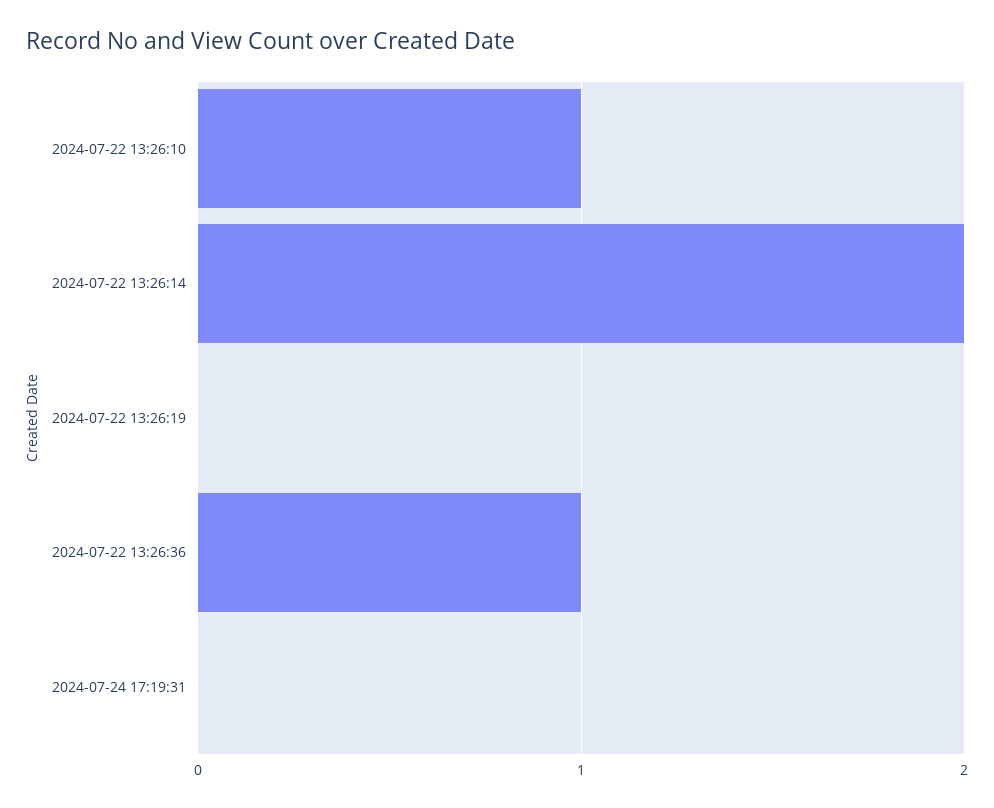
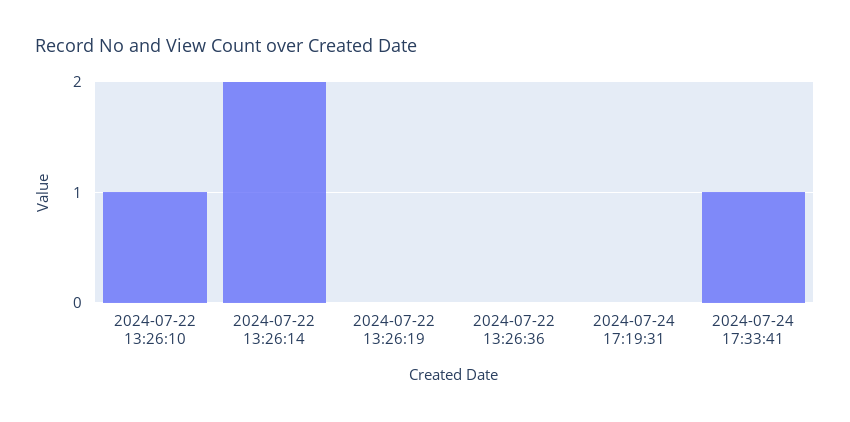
2024-07-22 13:26:36: 1 -> 0
2024-07-24 17:33:41: none -> 1

